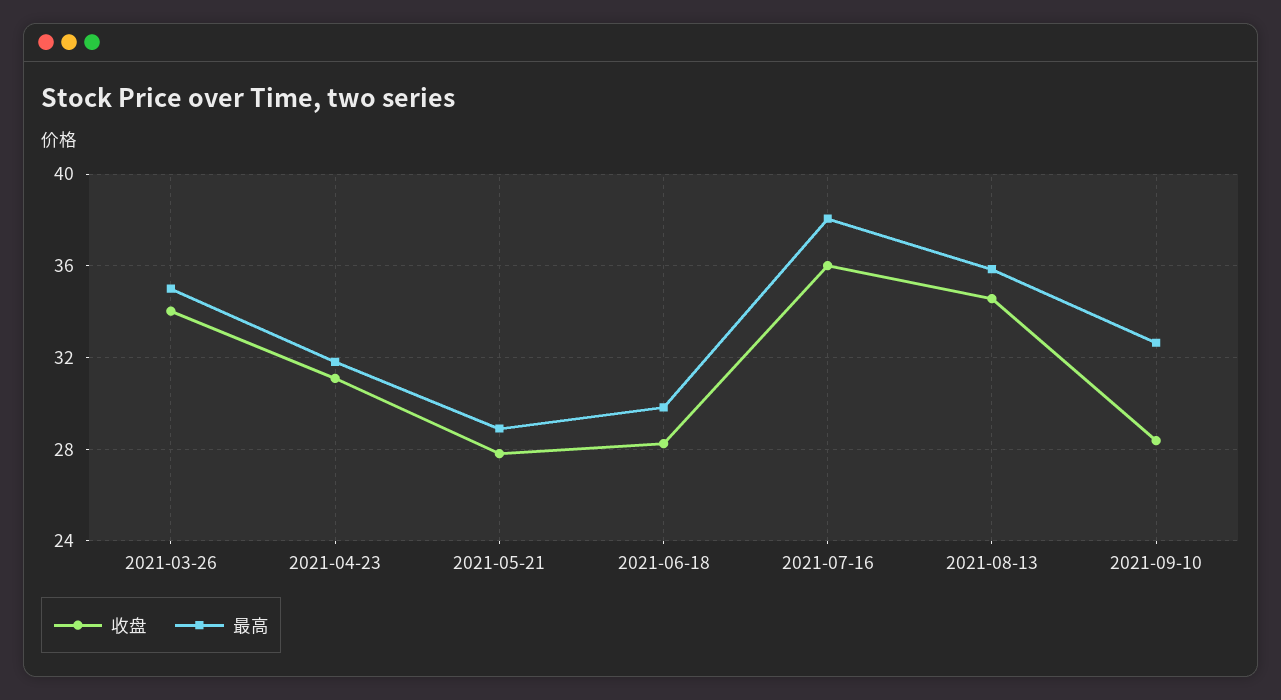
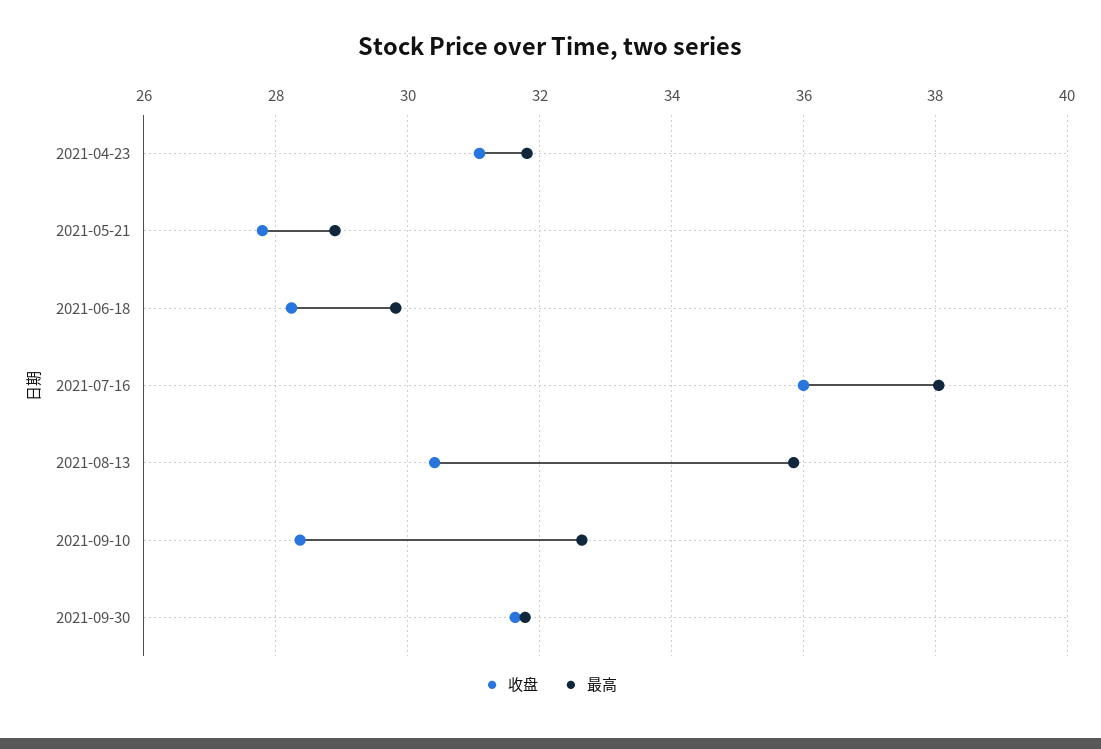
收盘, 2021-03-26: 34 -> none
最高, 2021-03-26: 35 -> none
收盘, 2021-08-13: 34.5 -> 30.4
收盘, 2021-09-30: none -> 31.6
最高, 2021-09-30: none -> 31.8

